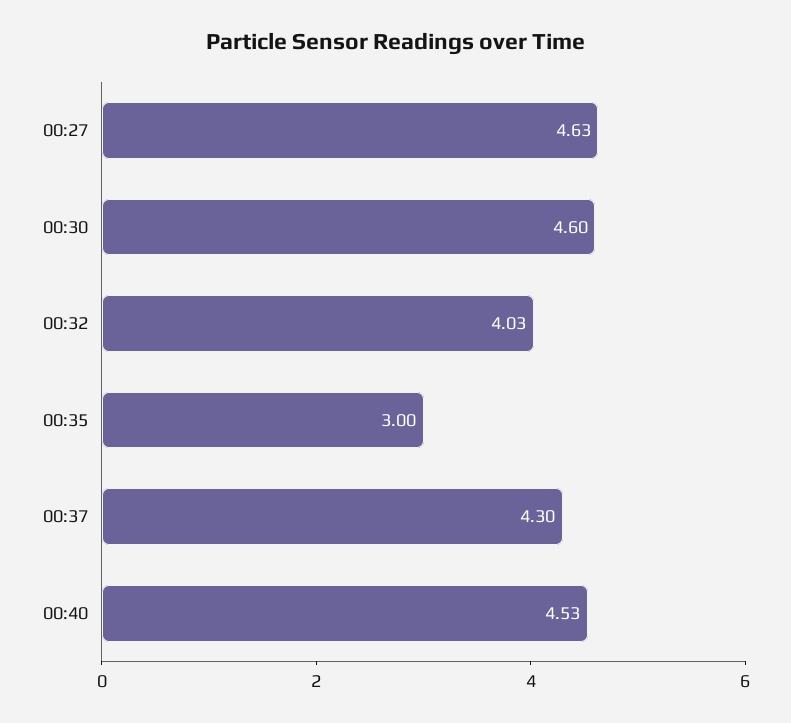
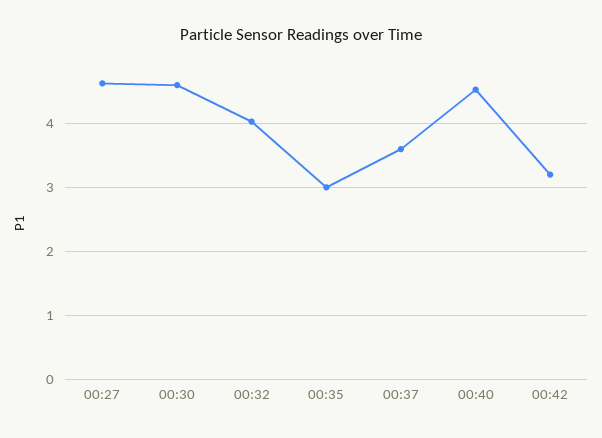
00:37: 4.3 -> 3.6
00:42: none -> 3.2

